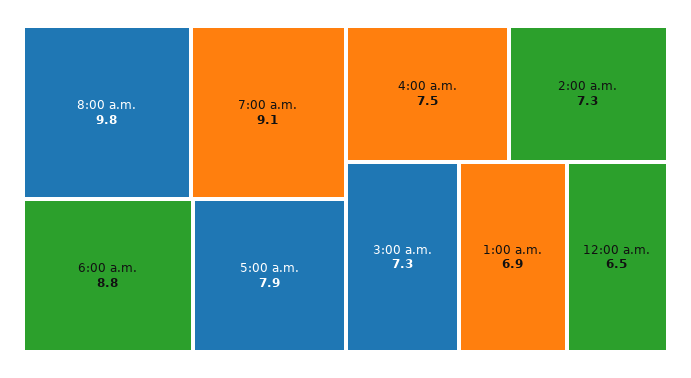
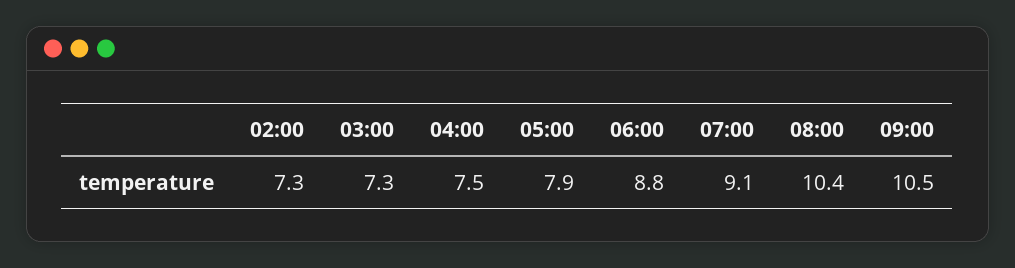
8:00 a.m.: 9.8 -> 10.4
1:00 a.m.: 6.9 -> none
12:00 a.m.: 6.5 -> none
09:00: none -> 10.5

